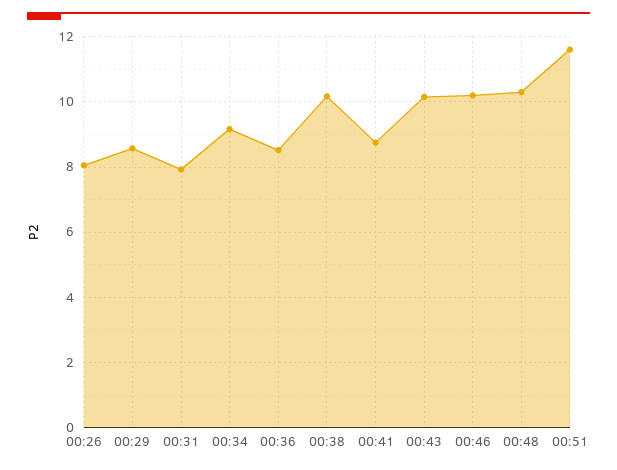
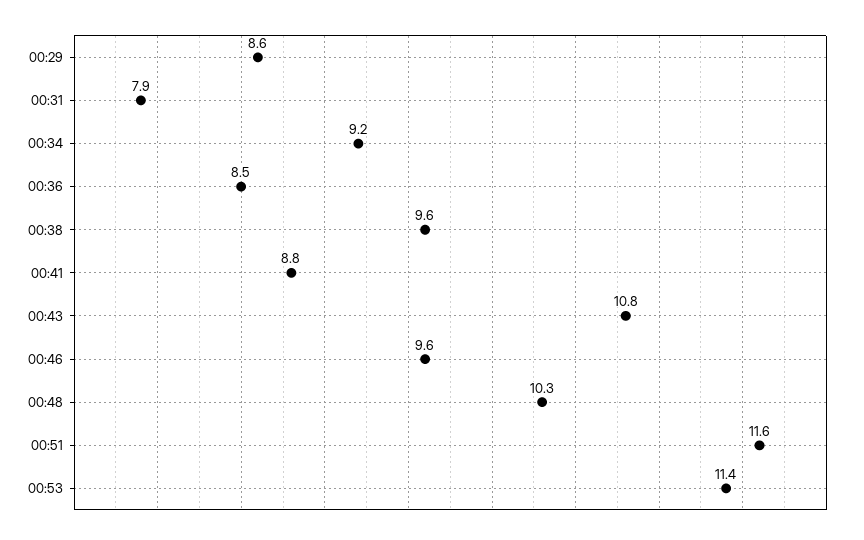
00:26: 8 -> none
00:38: 10.2 -> 9.6
00:43: 10.2 -> 10.8
00:46: 10.2 -> 9.6
00:53: none -> 11.4

